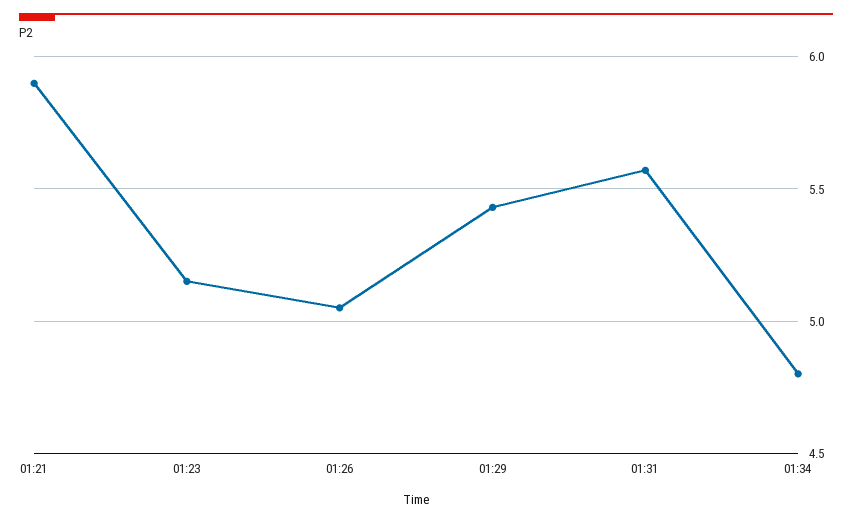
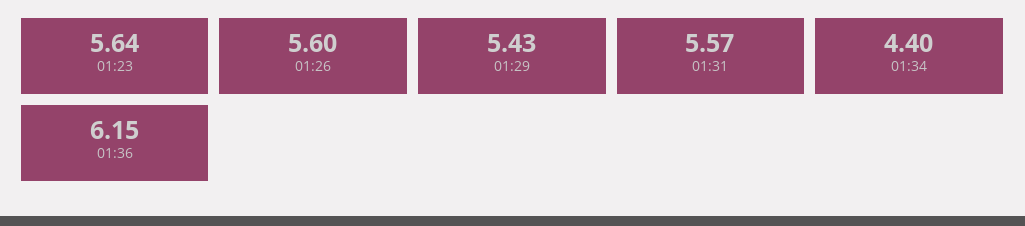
01:21: 5.9 -> none
01:23: 5.15 -> 5.64
01:26: 5.05 -> 5.6
01:34: 4.8 -> 4.4
01:36: none -> 6.15

